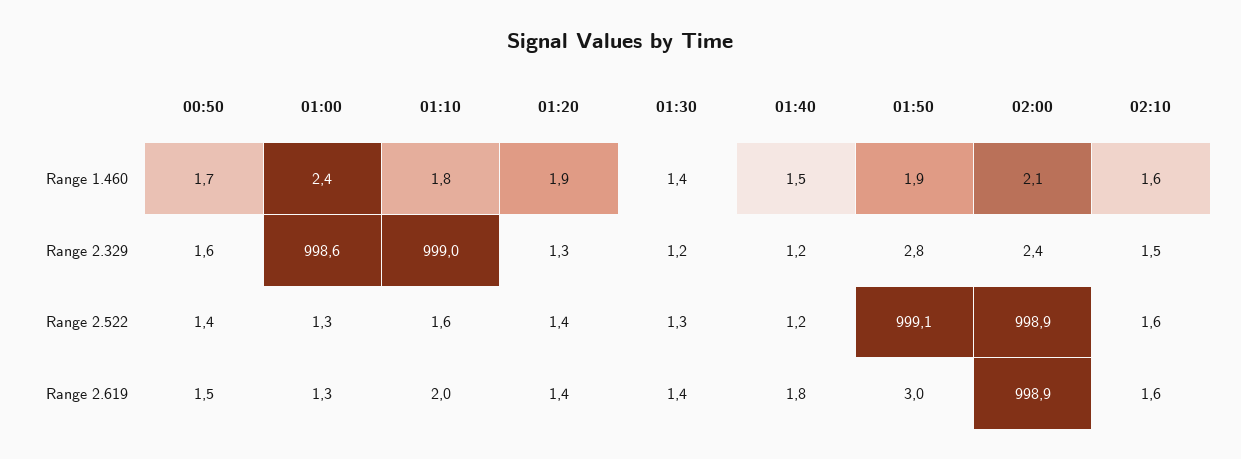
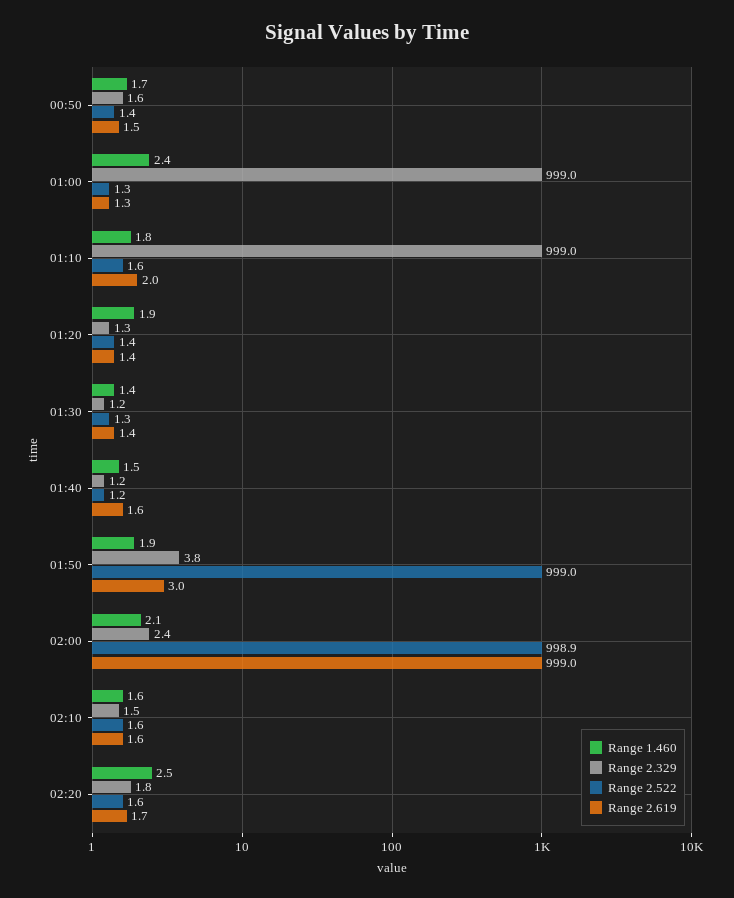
Range 2.329, 01:00: 998.6 -> 999
Range 2.329, 01:50: 2.8 -> 3.8
Range 2.522, 01:50: 999.1 -> 999
Range 2.619, 01:40: 1.8 -> 1.6
Range 2.619, 02:00: 998.9 -> 999
Range 1.460, 02:20: none -> 2.5
Range 2.329, 02:20: none -> 1.8
Range 2.522, 02:20: none -> 1.6
Range 2.619, 02:20: none -> 1.7

